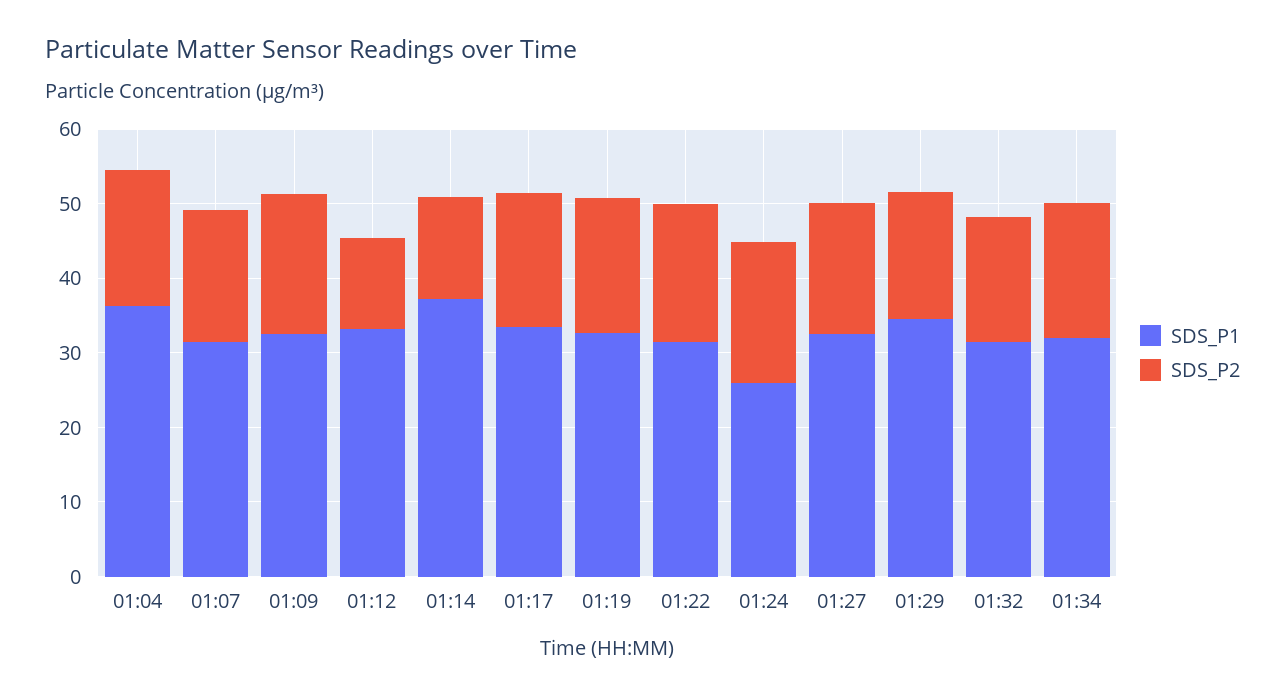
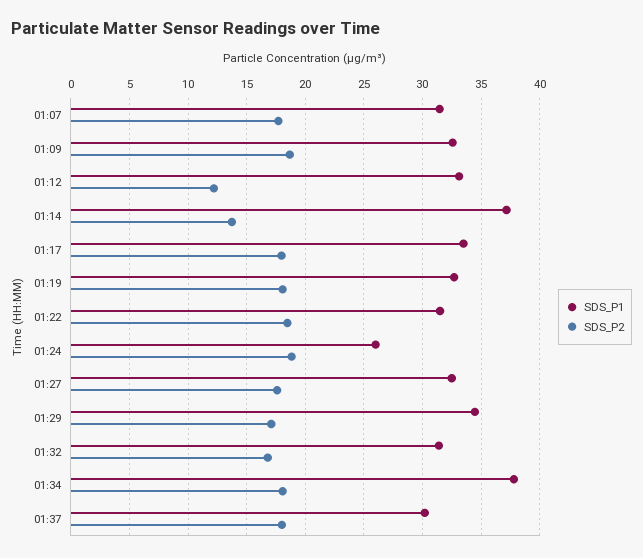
SDS_P1, 01:04: 36 -> none
SDS_P2, 01:04: 18 -> none
SDS_P1, 01:34: 32 -> 38
SDS_P1, 01:37: none -> 30
SDS_P2, 01:37: none -> 18

